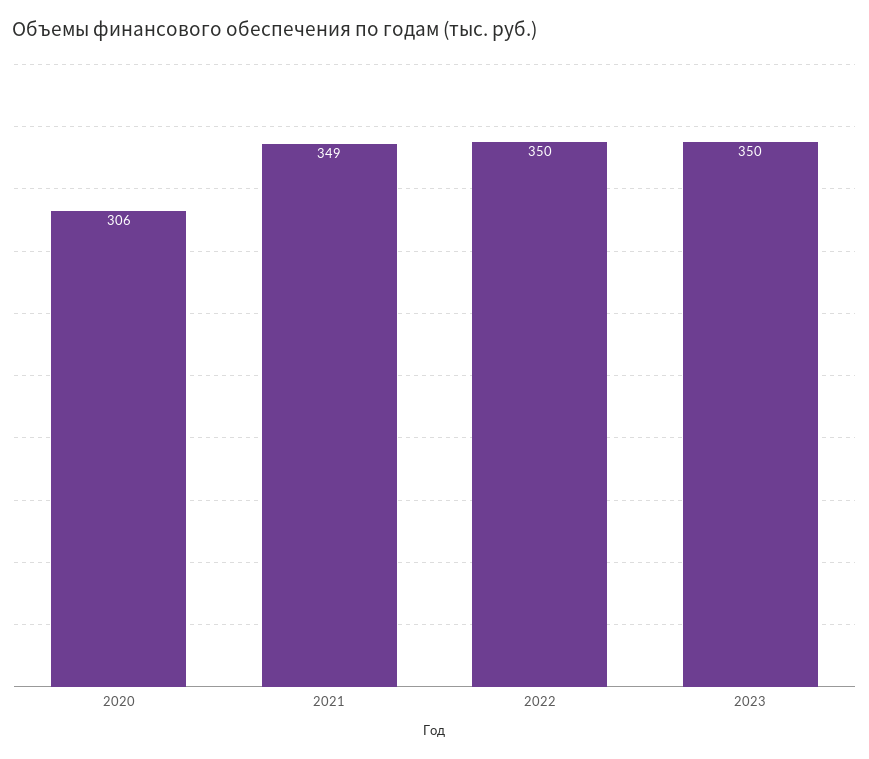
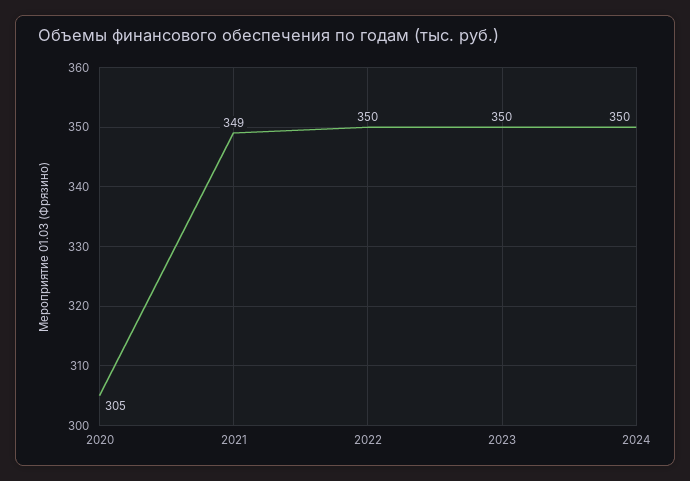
2020: 306 -> 305
2024: none -> 350

